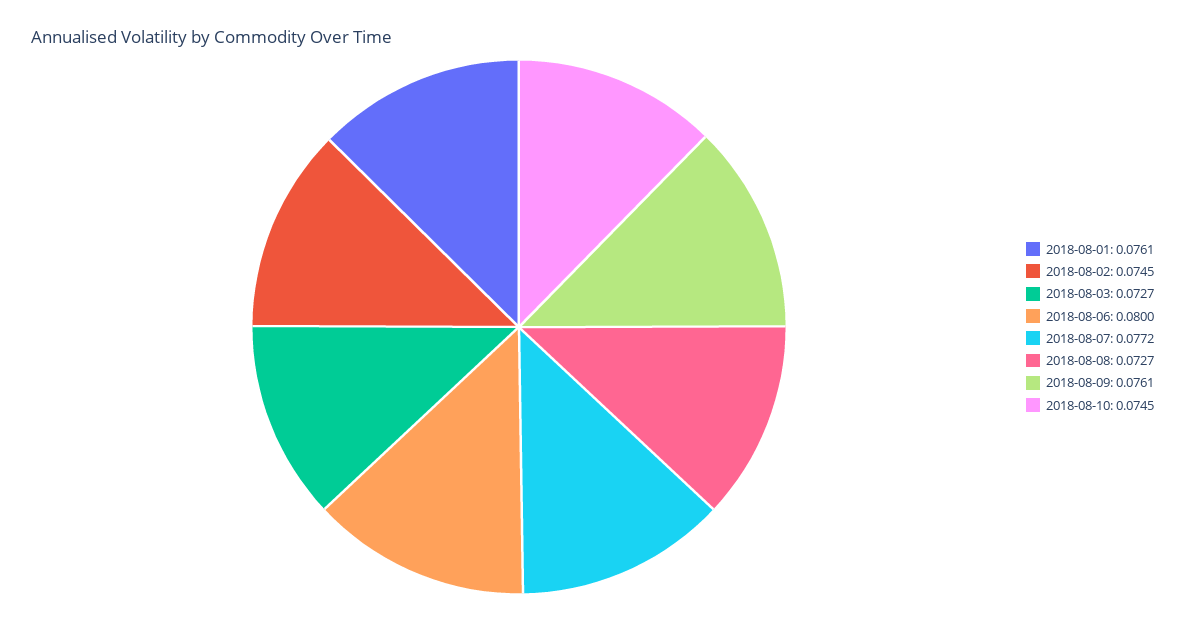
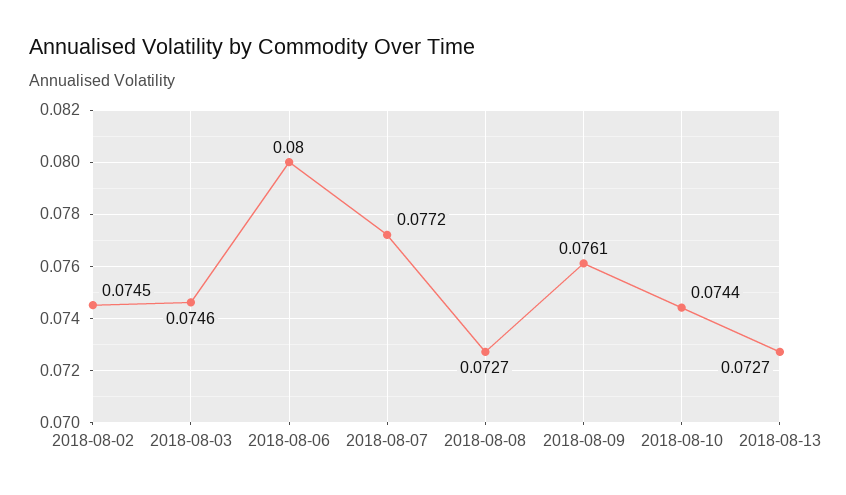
2018-08-01: 0.0761 -> none
2018-08-03: 0.0727 -> 0.0746
2018-08-10: 0.0745 -> 0.0744
2018-08-13: none -> 0.0727

